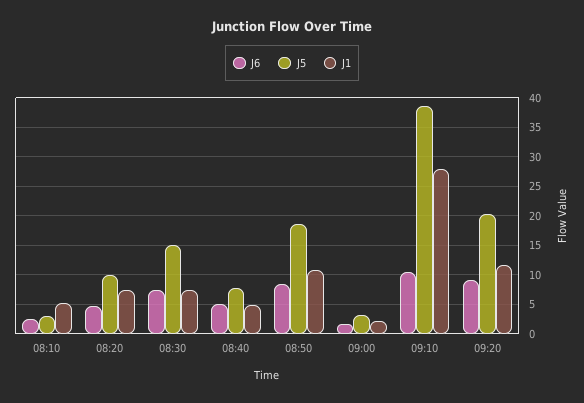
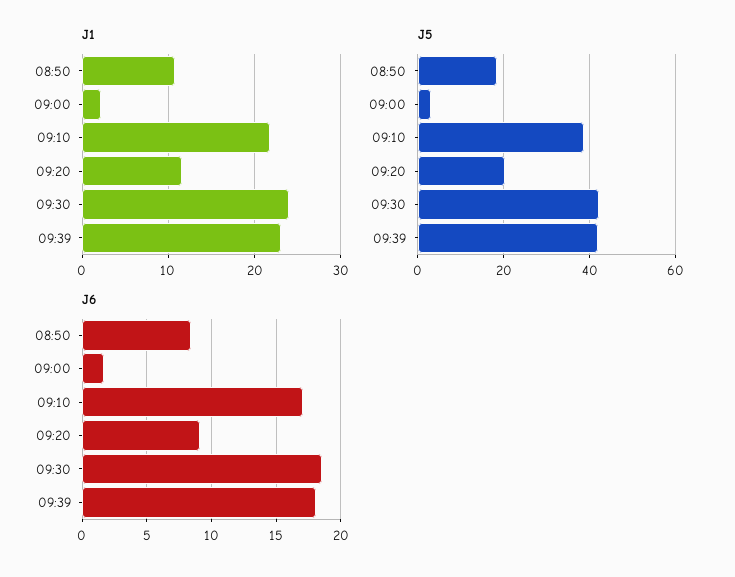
J6, 08:10: 2.5 -> none
J5, 08:10: 2.5 -> none
J1, 08:10: 5 -> none
J6, 08:20: 5 -> none
J5, 08:20: 10 -> none
J1, 08:20: 7.5 -> none
J6, 08:30: 7.5 -> none
J5, 08:30: 15 -> none
J1, 08:30: 7.5 -> none
J6, 08:40: 5 -> none
J5, 08:40: 7.5 -> none
J1, 08:40: 5 -> none
J6, 09:10: 10 -> 17
J1, 09:10: 27.5 -> 22
J1, 09:30: none -> 24
J1, 09:39: none -> 23
J5, 09:30: none -> 42
J5, 09:39: none -> 42
J6, 09:30: none -> 18.5
J6, 09:39: none -> 18

